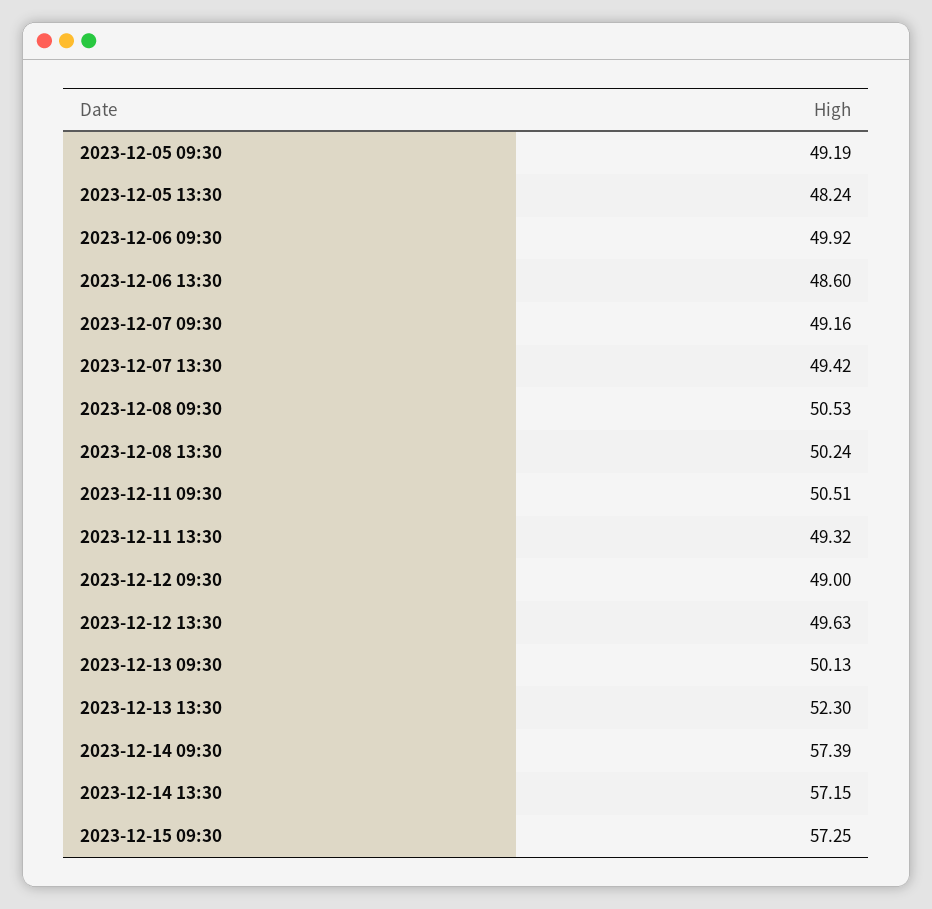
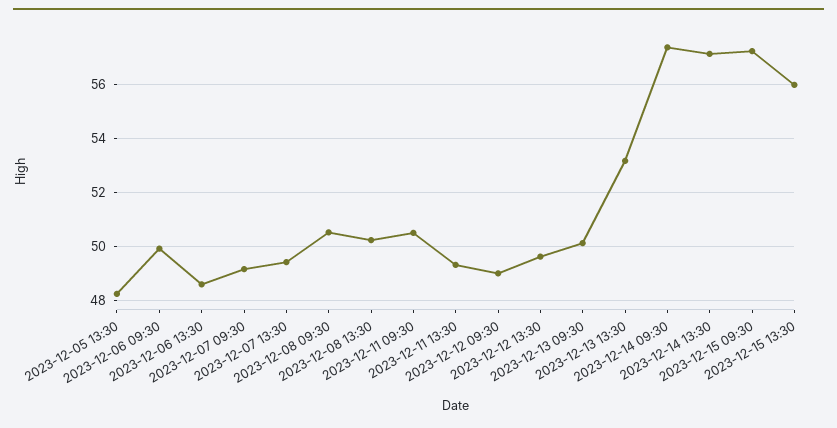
2023-12-05 09:30: 49.19 -> none
2023-12-13 13:30: 52.3 -> 53.25
2023-12-15 13:30: none -> 56

